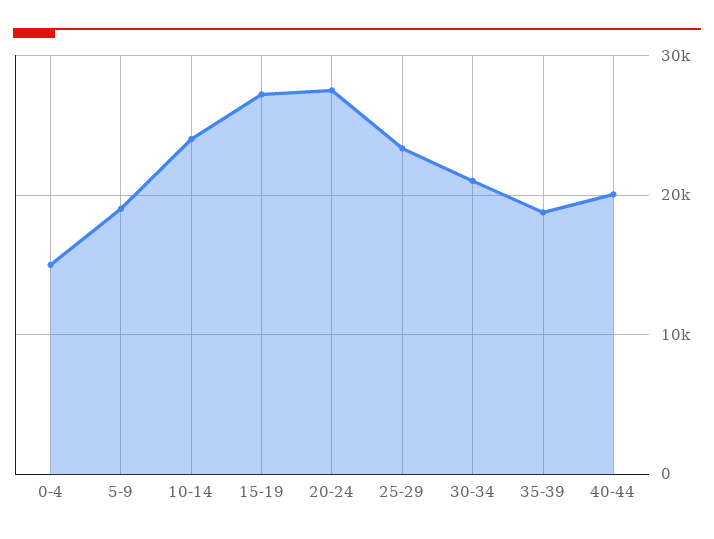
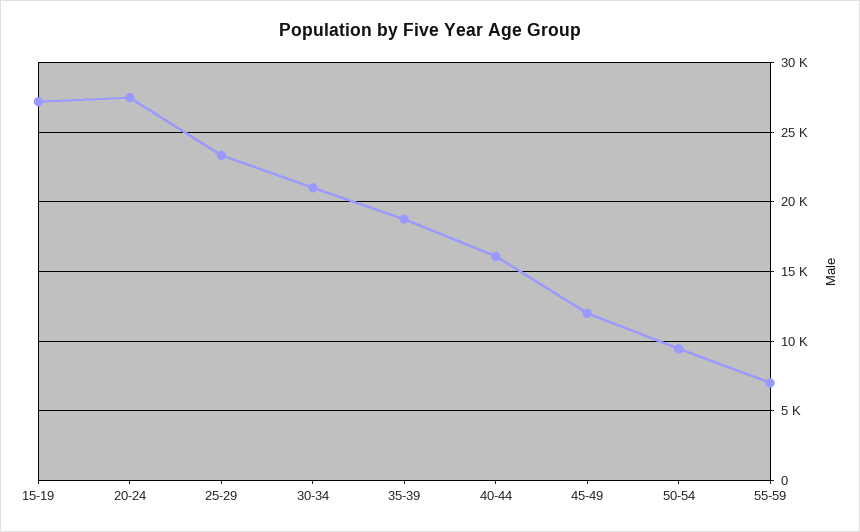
0-4: 15000 -> none
5-9: 19000 -> none
10-14: 24000 -> none
40-44: 20000 -> 16000
45-49: none -> 12000
50-54: none -> 9500
55-59: none -> 7000

